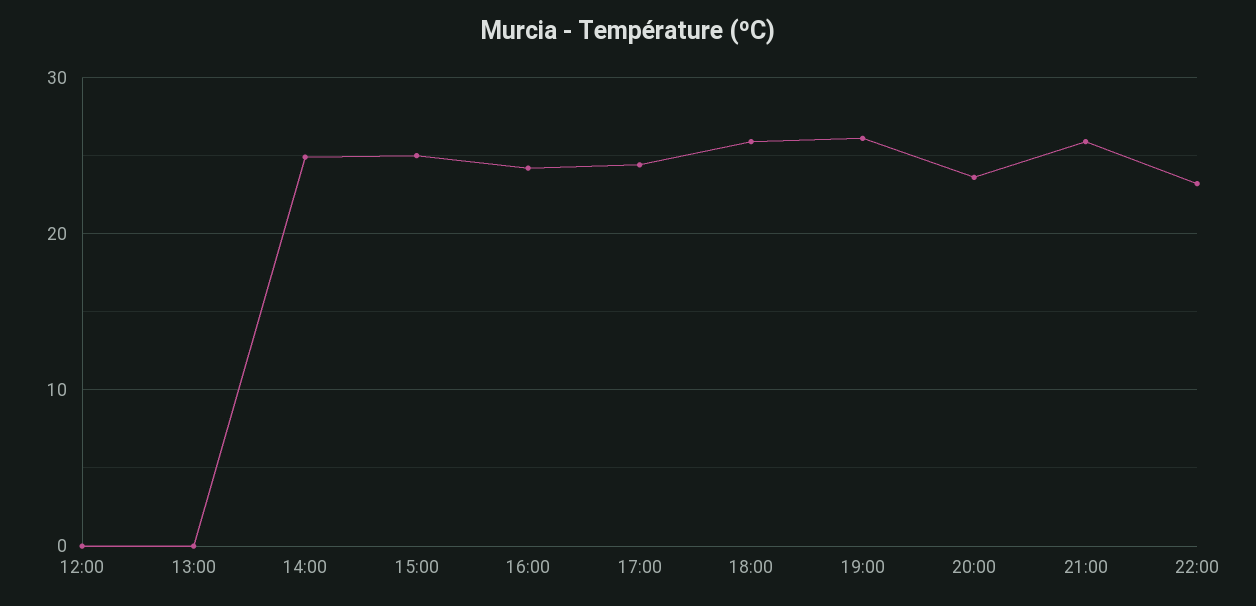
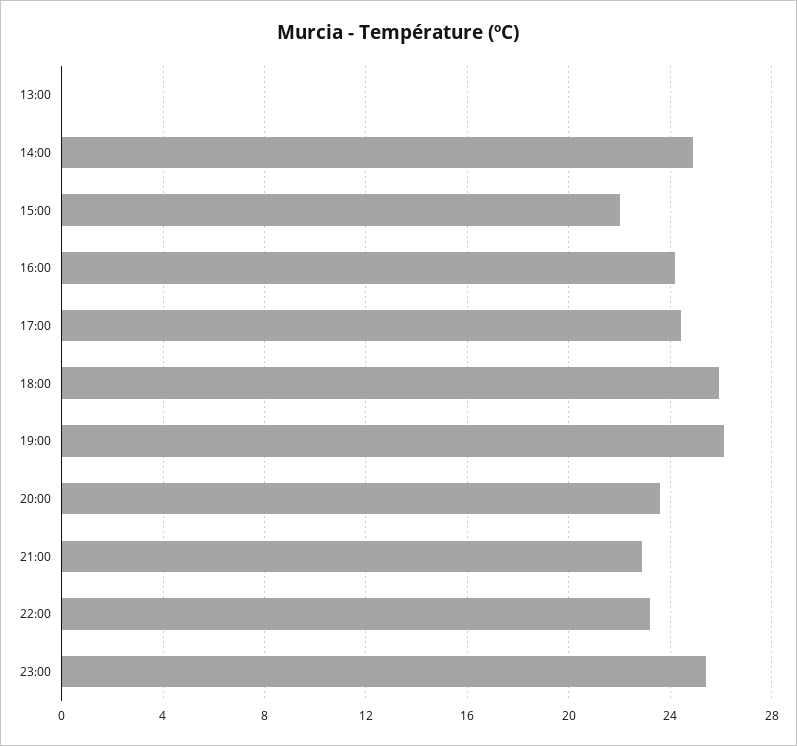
12:00: 0 -> none
15:00: 25 -> 22
21:00: 26 -> 23
23:00: none -> 25.5

